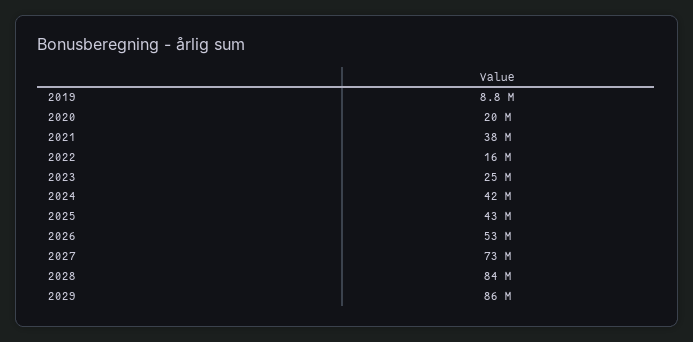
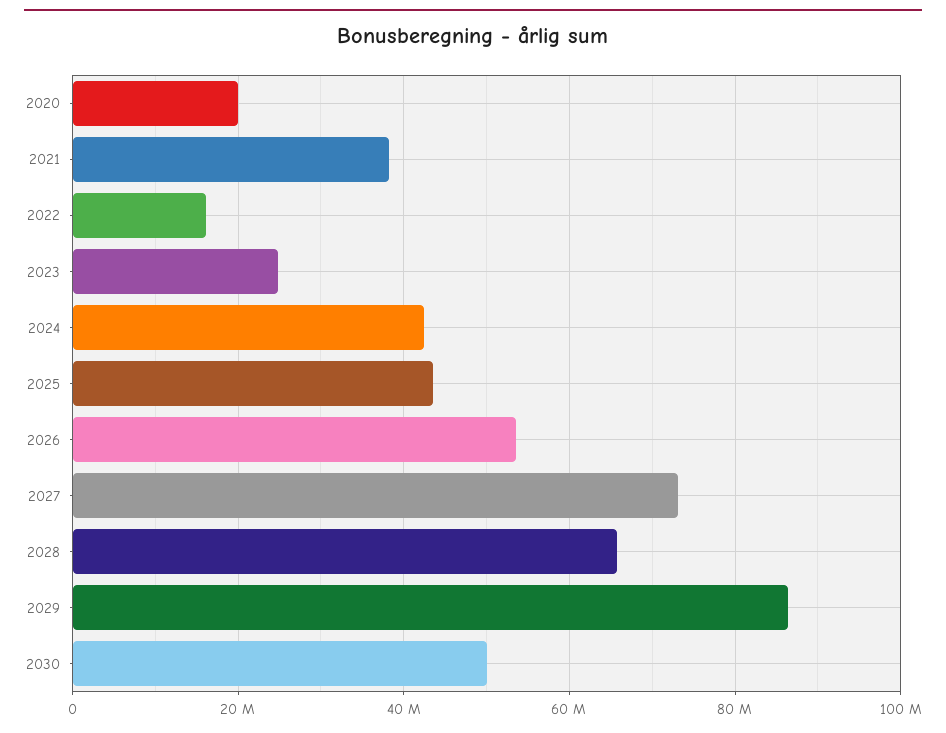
2019: 8800000 -> none
2028: 84000000 -> 66000000
2030: none -> 50000000

